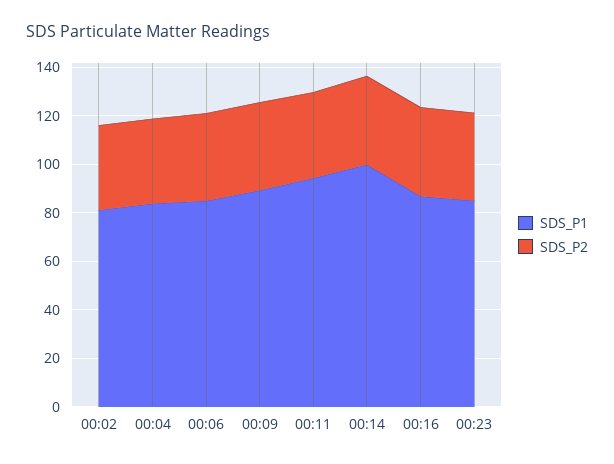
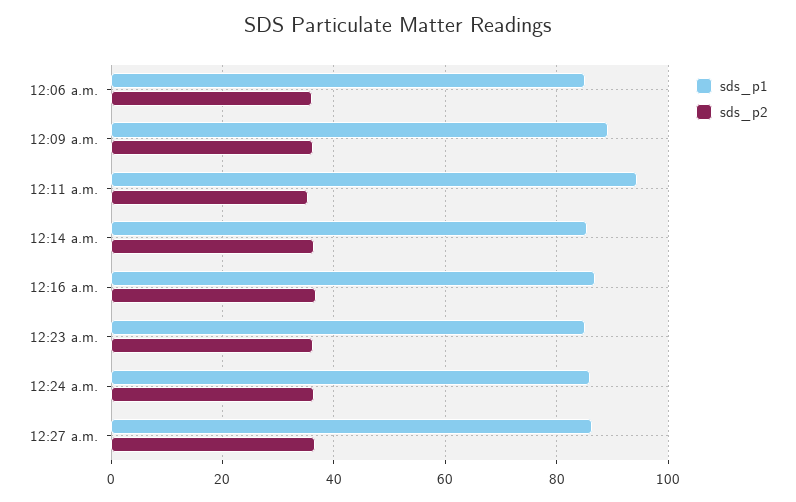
SDS_P1, 00:02: 80 -> none
SDS_P2, 00:02: 35 -> none
SDS_P1, 00:04: 85 -> none
SDS_P2, 00:04: 35 -> none
SDS_P1, 00:14: 100 -> 86
SDS_P1, 12:24 a.m.: none -> 86
SDS_P2, 12:24 a.m.: none -> 36
SDS_P1, 12:27 a.m.: none -> 86
SDS_P2, 12:27 a.m.: none -> 36

